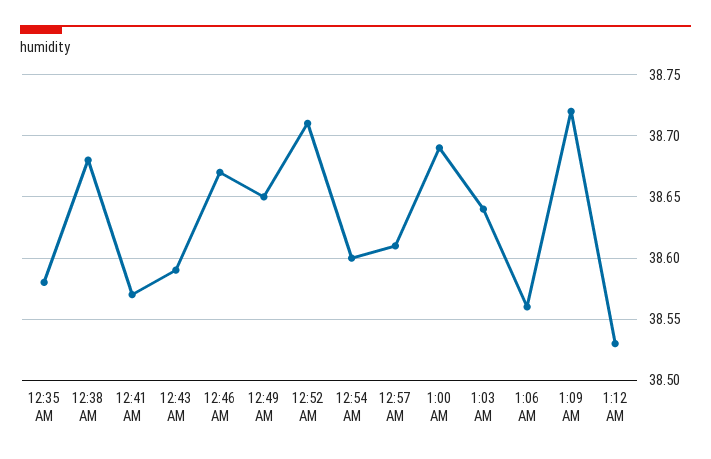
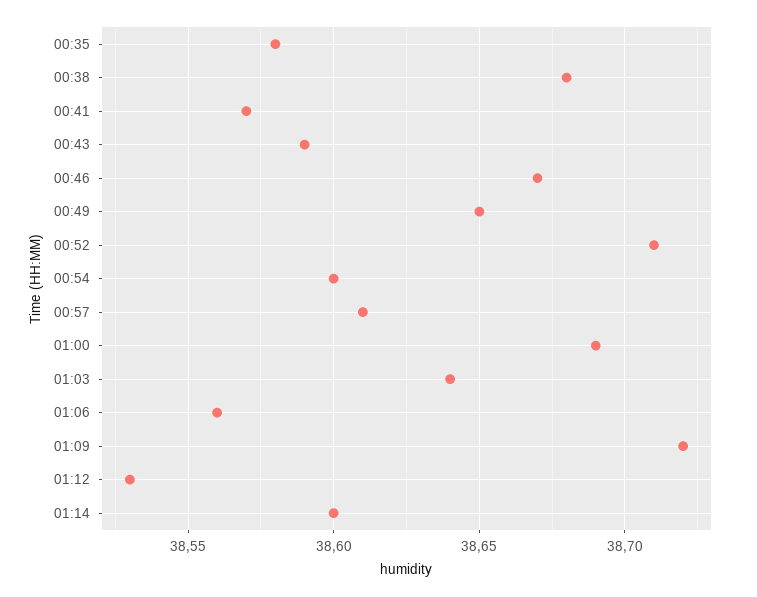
01:14: none -> 38.6

